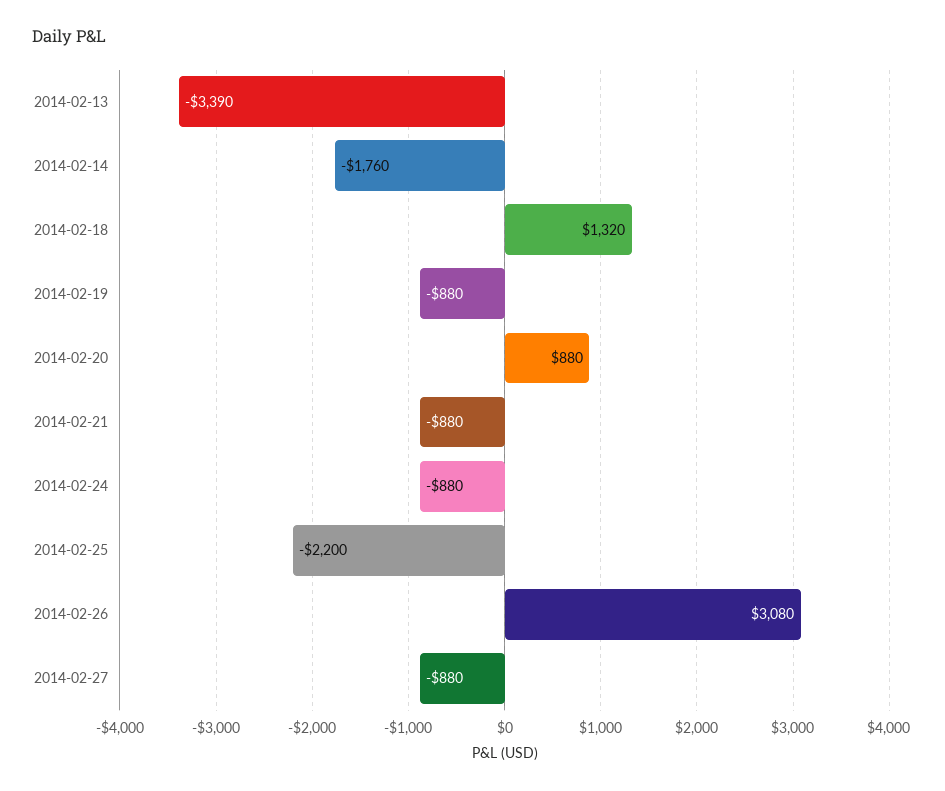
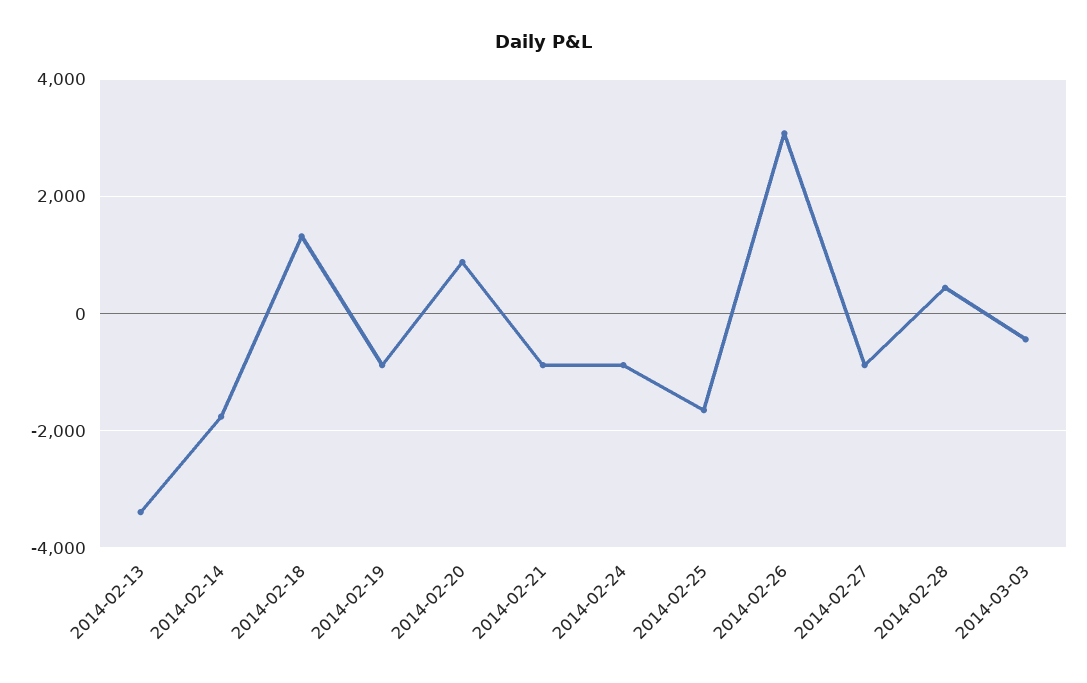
2014-02-25: -2200 -> -1600
2014-02-28: none -> 400
2014-03-03: none -> -400

